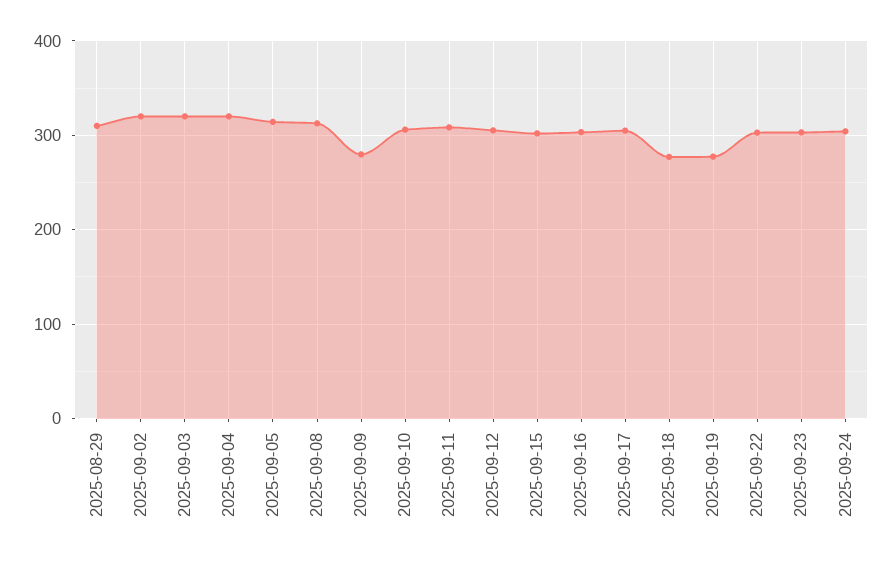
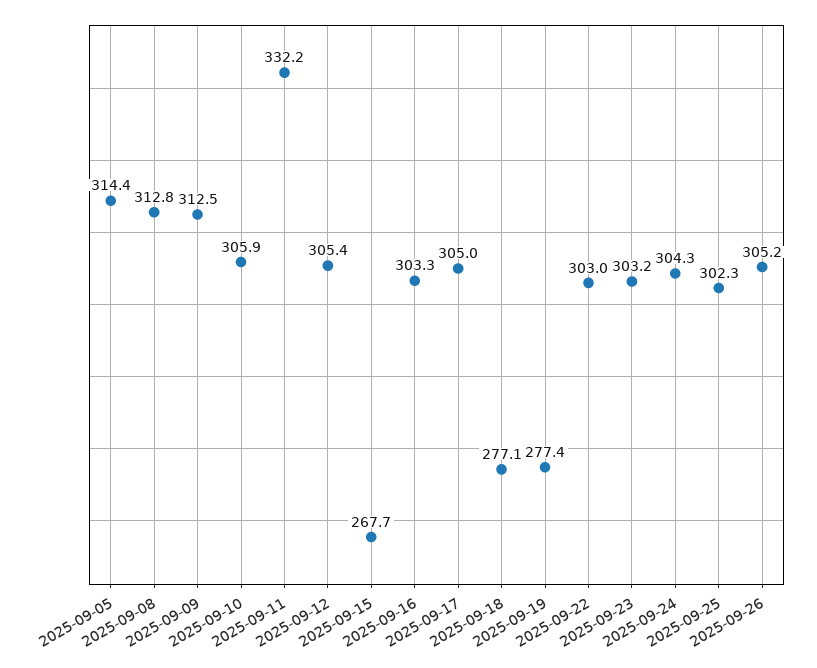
2025-08-29: 310 -> none
2025-09-02: 320 -> none
2025-09-03: 320 -> none
2025-09-04: 320 -> none
2025-09-09: 280 -> 312.5
2025-09-11: 310 -> 332.2
2025-09-15: 300 -> 267.7
2025-09-25: none -> 302.3
2025-09-26: none -> 305.2

